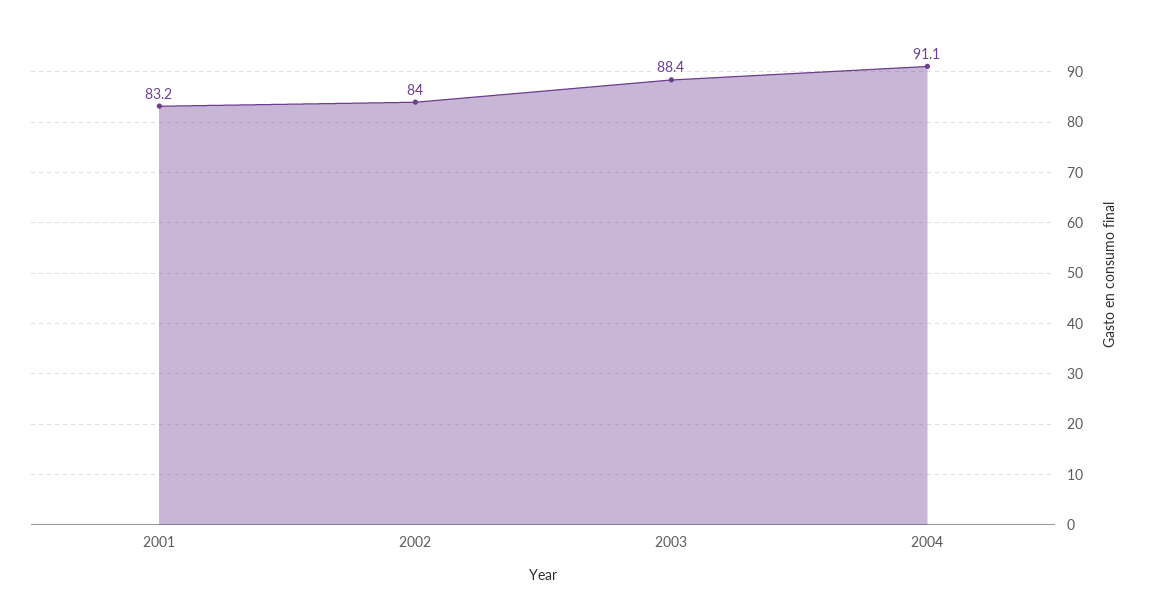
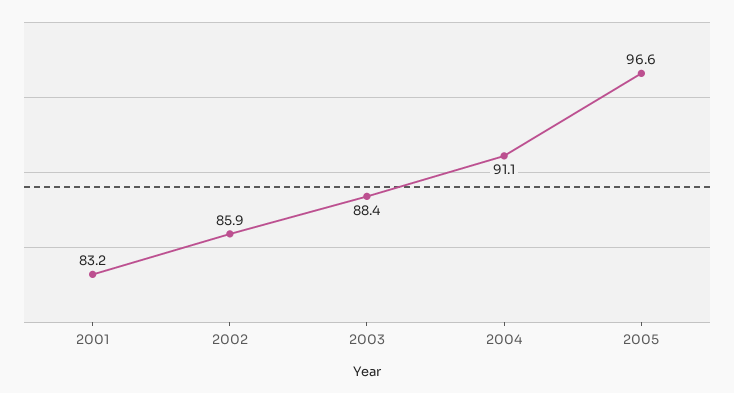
2002: 84 -> 85.9
2005: none -> 96.6

